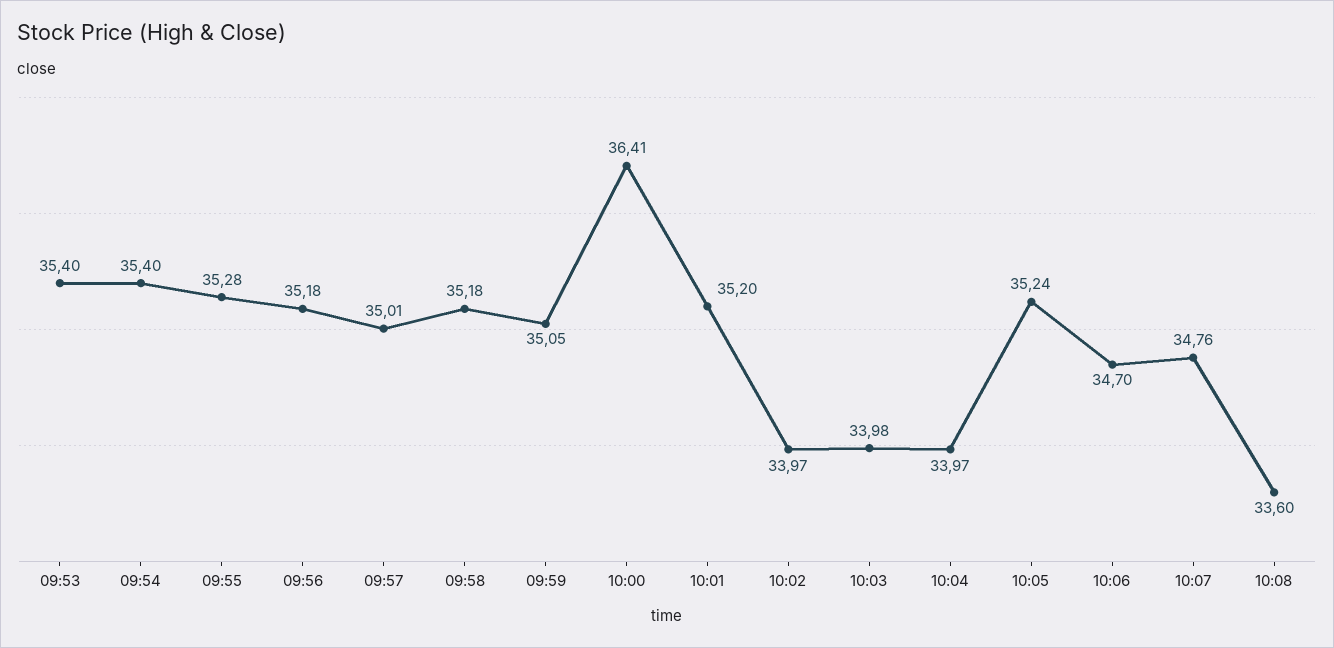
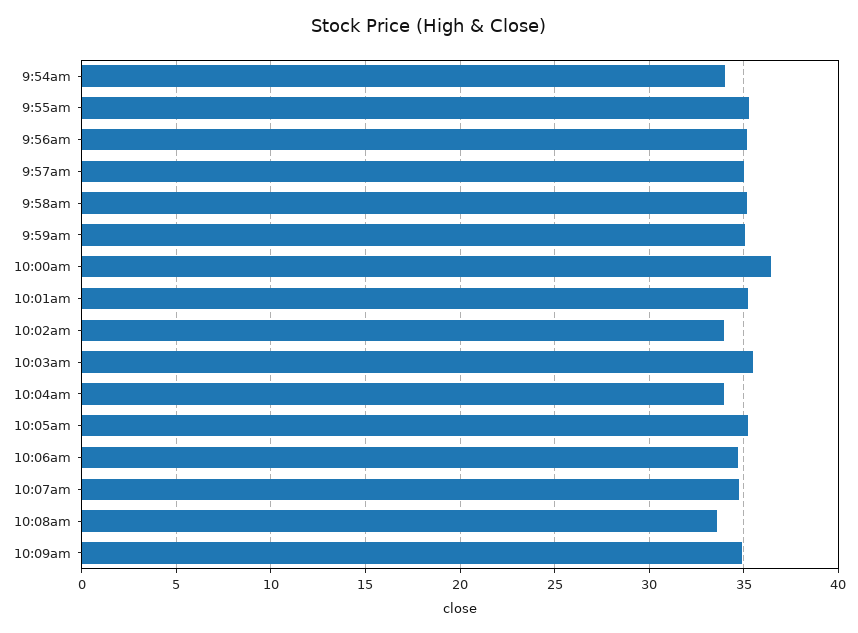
09:53: 35.4 -> none
09:54: 35.4 -> 34
10:03: 33.98 -> 35.5
10:09am: none -> 35

